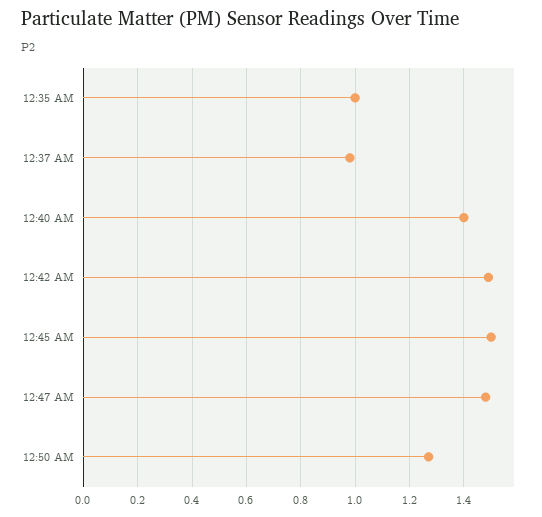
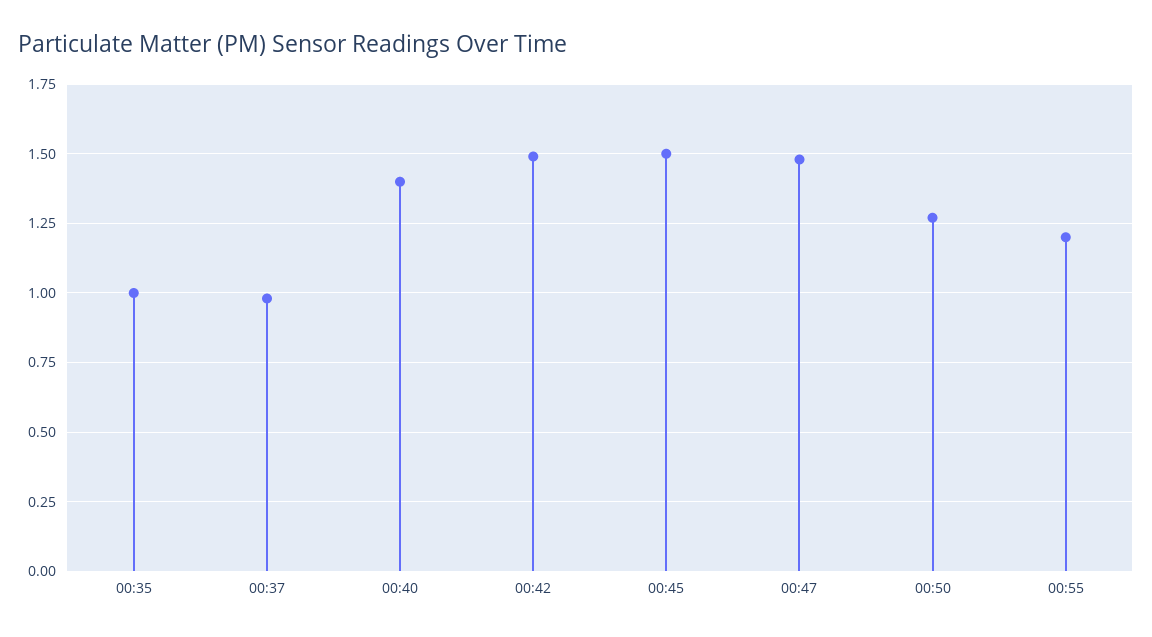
00:55: none -> 1.2

